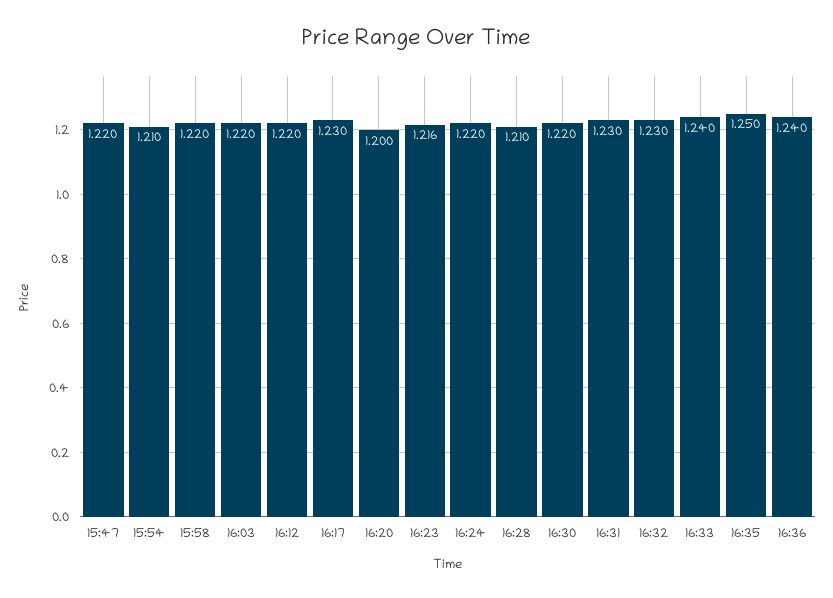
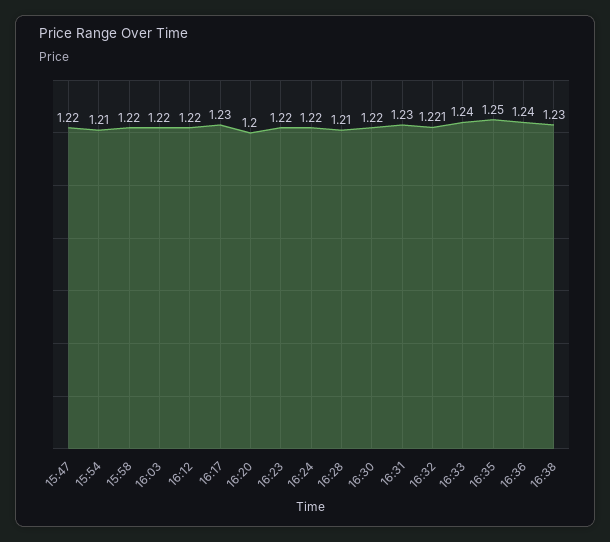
16:23: 1.216 -> 1.22
16:32: 1.23 -> 1.221
16:38: none -> 1.23

